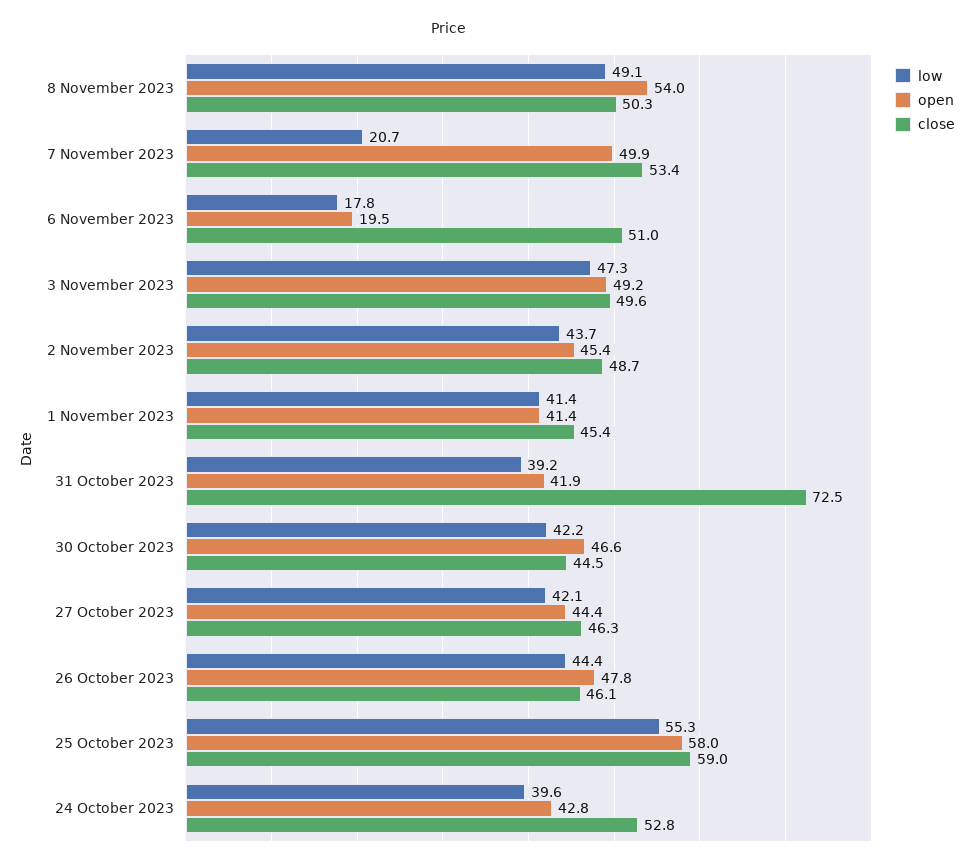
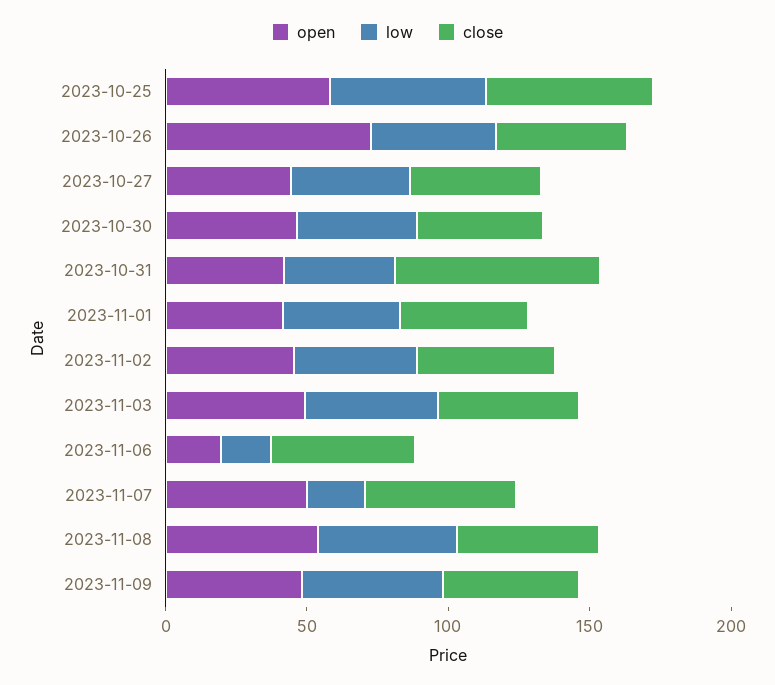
open, 26 October 2023: 47.8 -> 70
low, 24 October 2023: 39.6 -> none
open, 24 October 2023: 42.8 -> none
close, 24 October 2023: 52.8 -> none
open, 2023-11-09: none -> 50
low, 2023-11-09: none -> 50
close, 2023-11-09: none -> 50

